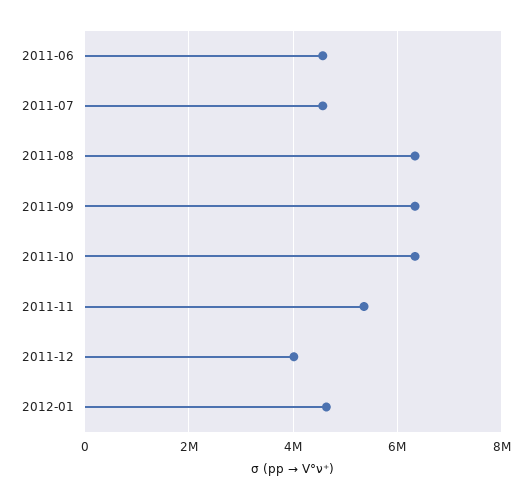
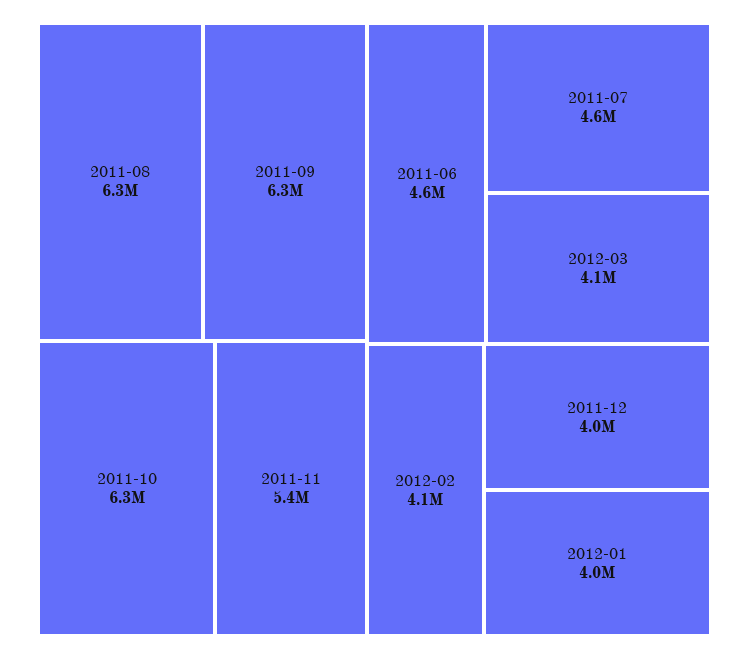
2012-01: 4600000 -> 4000000
2012-03: none -> 4100000
2012-02: none -> 4100000

